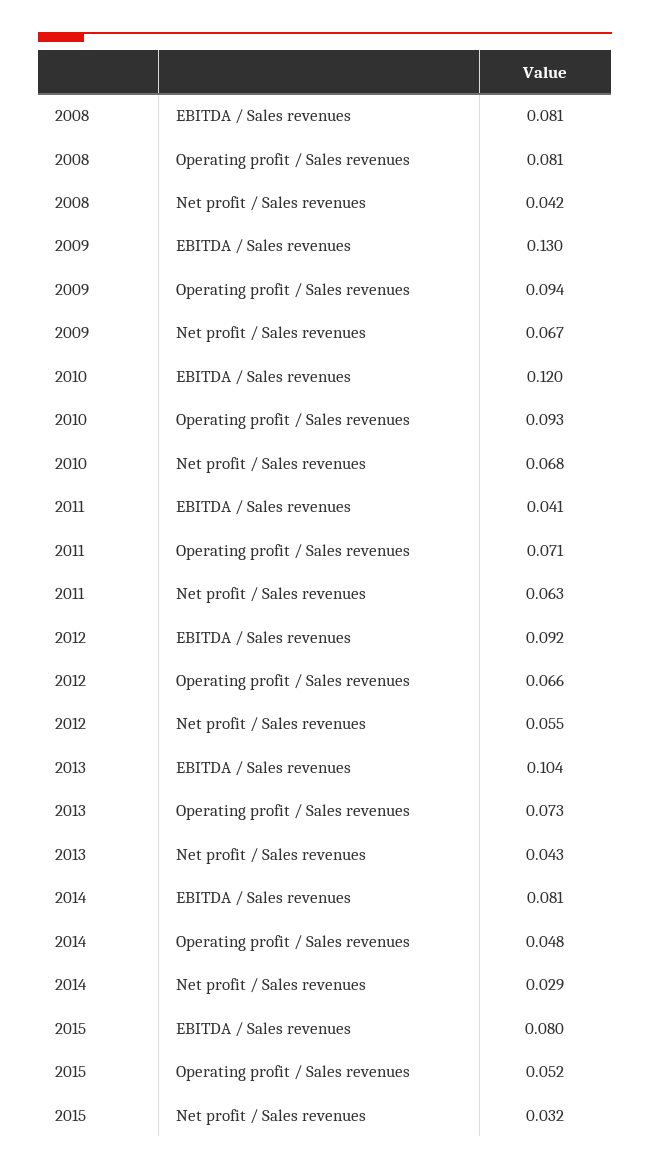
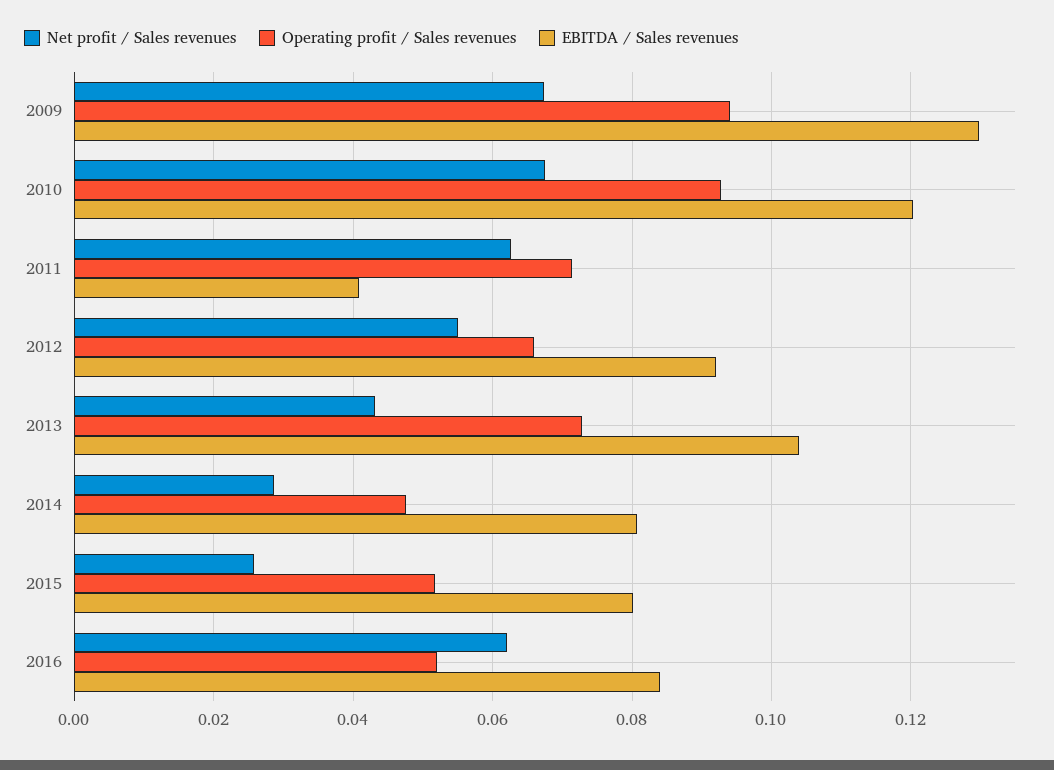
EBITDA / Sales revenues, 2008: 0.081 -> none
Operating profit / Sales revenues, 2008: 0.081 -> none
Net profit / Sales revenues, 2008: 0.042 -> none
Net profit / Sales revenues, 2015: 0.032 -> 0.026
Net profit / Sales revenues, 2016: none -> 0.062
Operating profit / Sales revenues, 2016: none -> 0.052
EBITDA / Sales revenues, 2016: none -> 0.084

